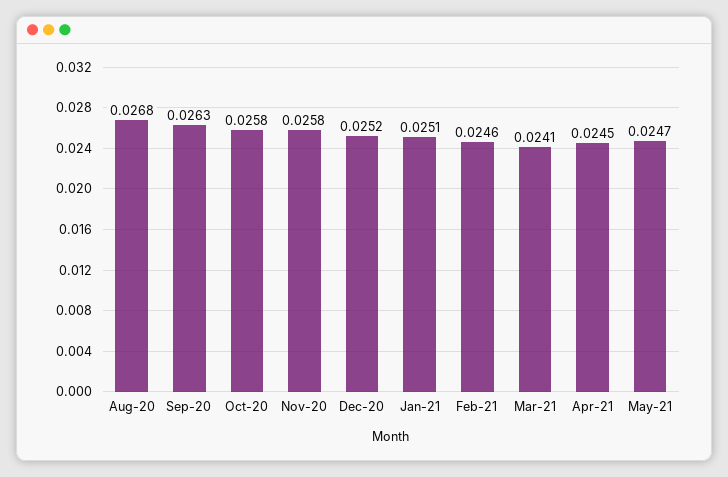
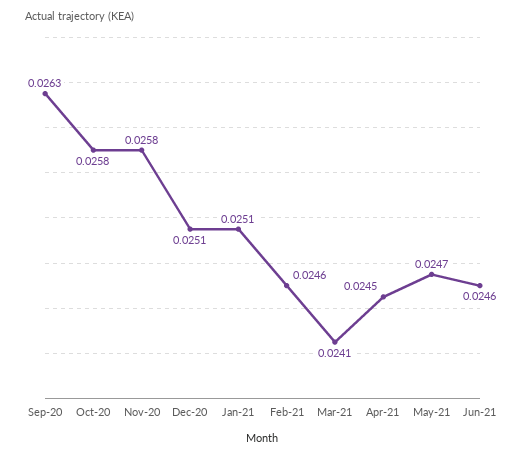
Aug-20: 0.0268 -> none
Dec-20: 0.0252 -> 0.0251
Jun-21: none -> 0.0246

